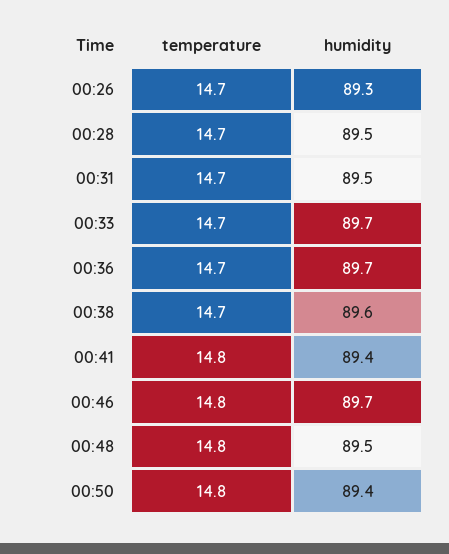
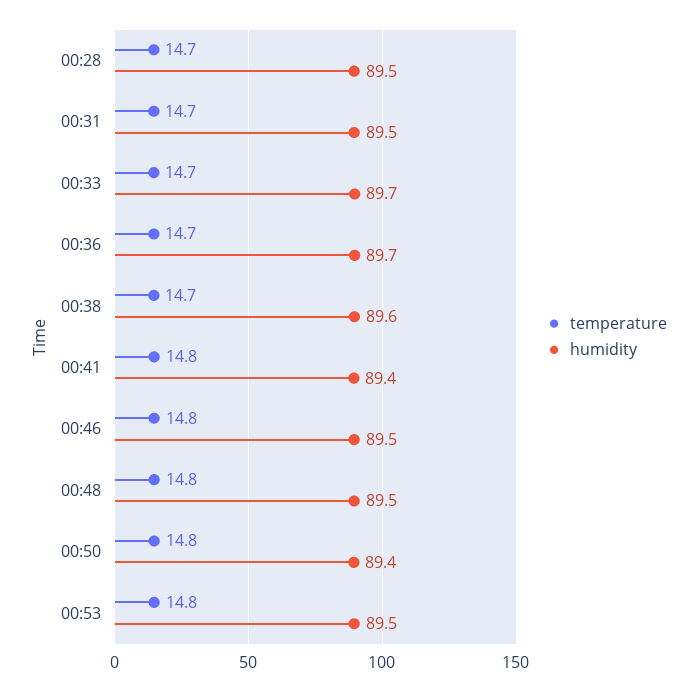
temperature, 00:26: 14.7 -> none
humidity, 00:26: 89.3 -> none
humidity, 00:46: 89.7 -> 89.5
temperature, 00:53: none -> 14.8
humidity, 00:53: none -> 89.5

